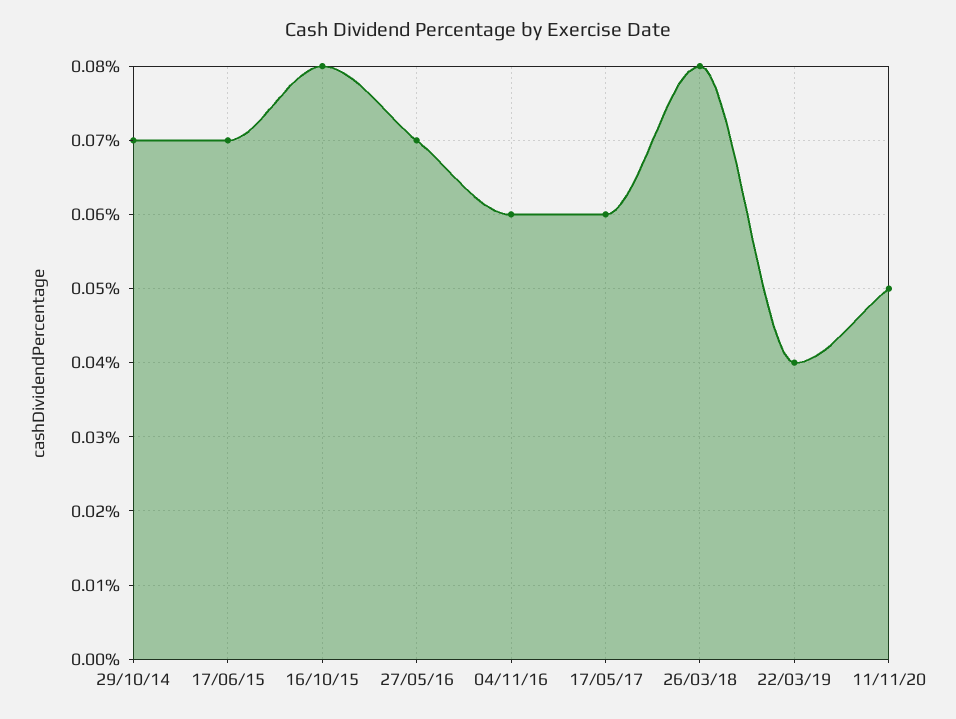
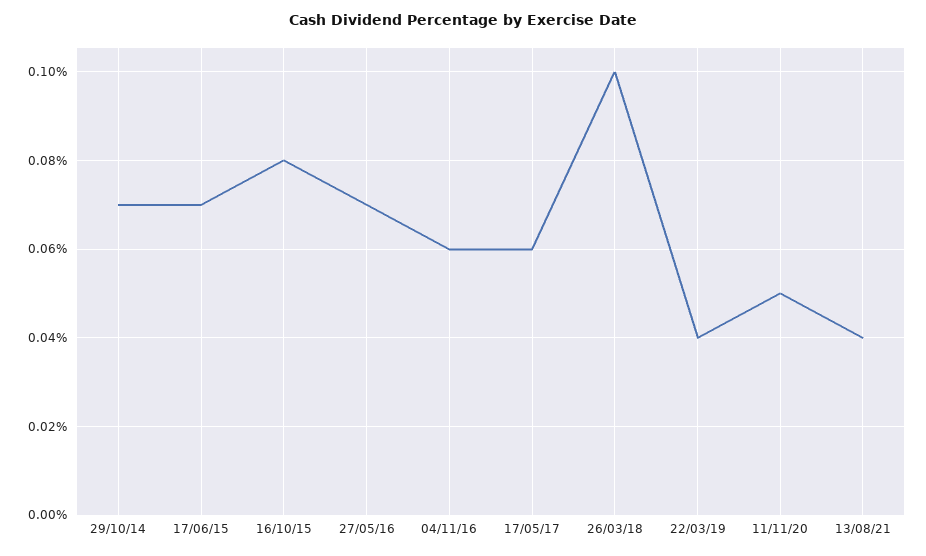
26/03/18: 0.08 -> 0.1
13/08/21: none -> 0.04

